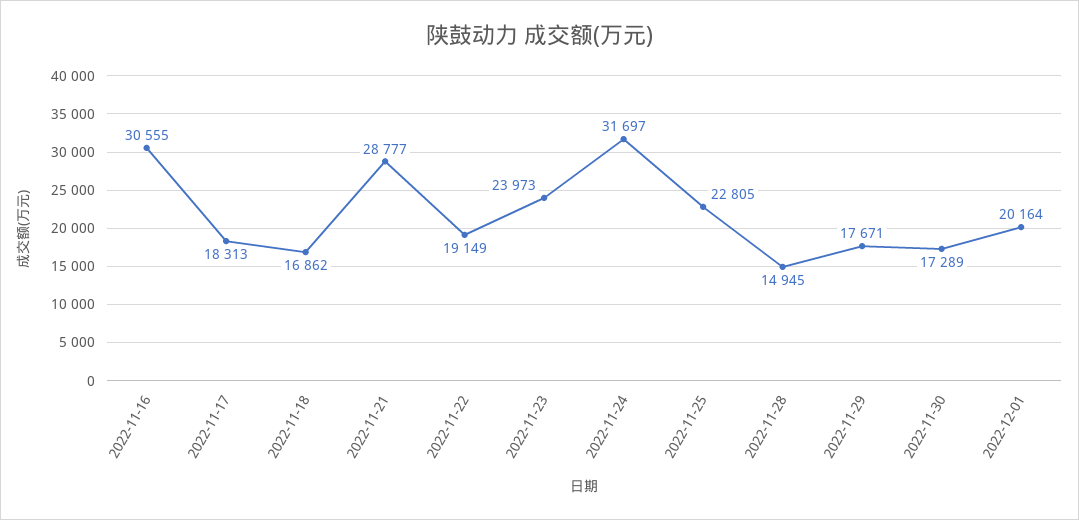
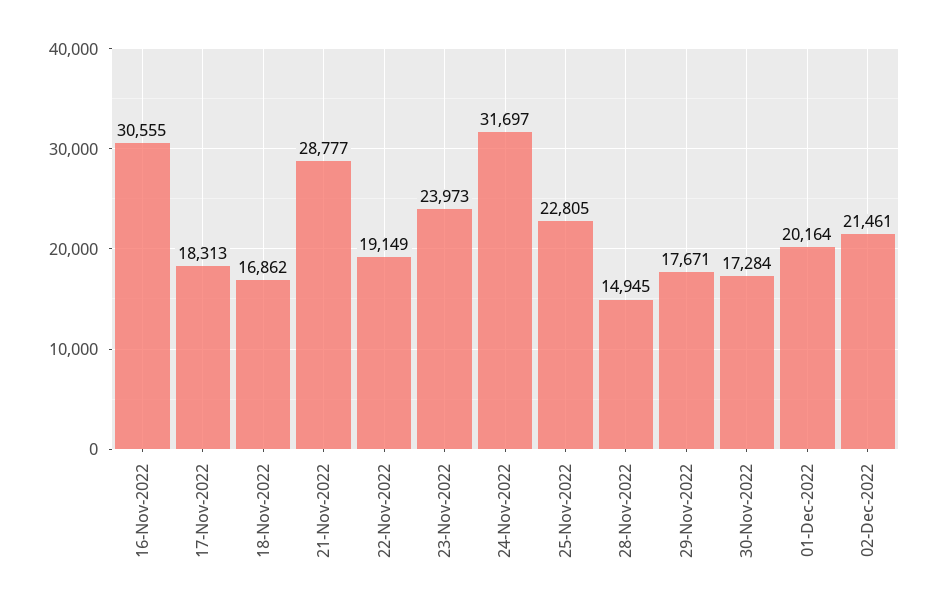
2022-11-30: 17289 -> 17284
02-Dec-2022: none -> 21461

